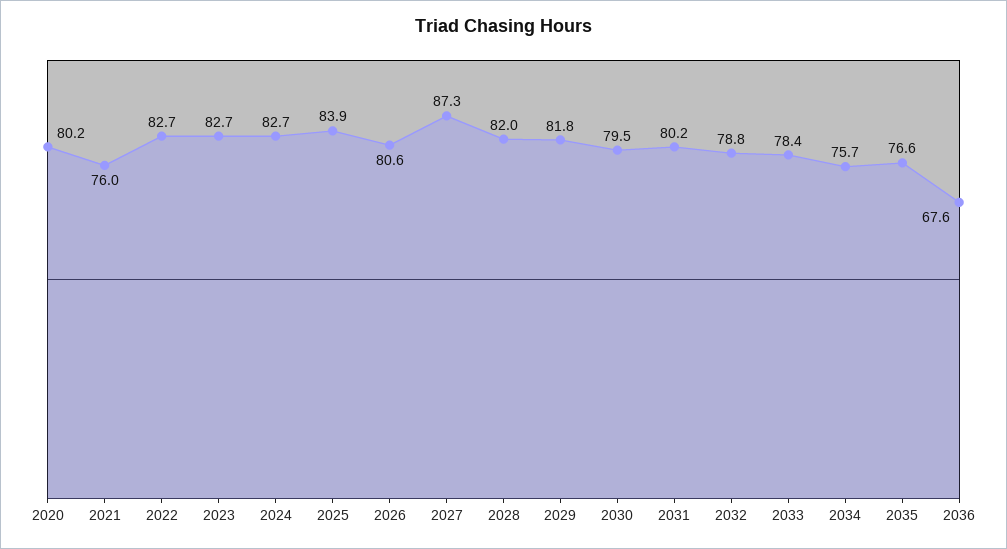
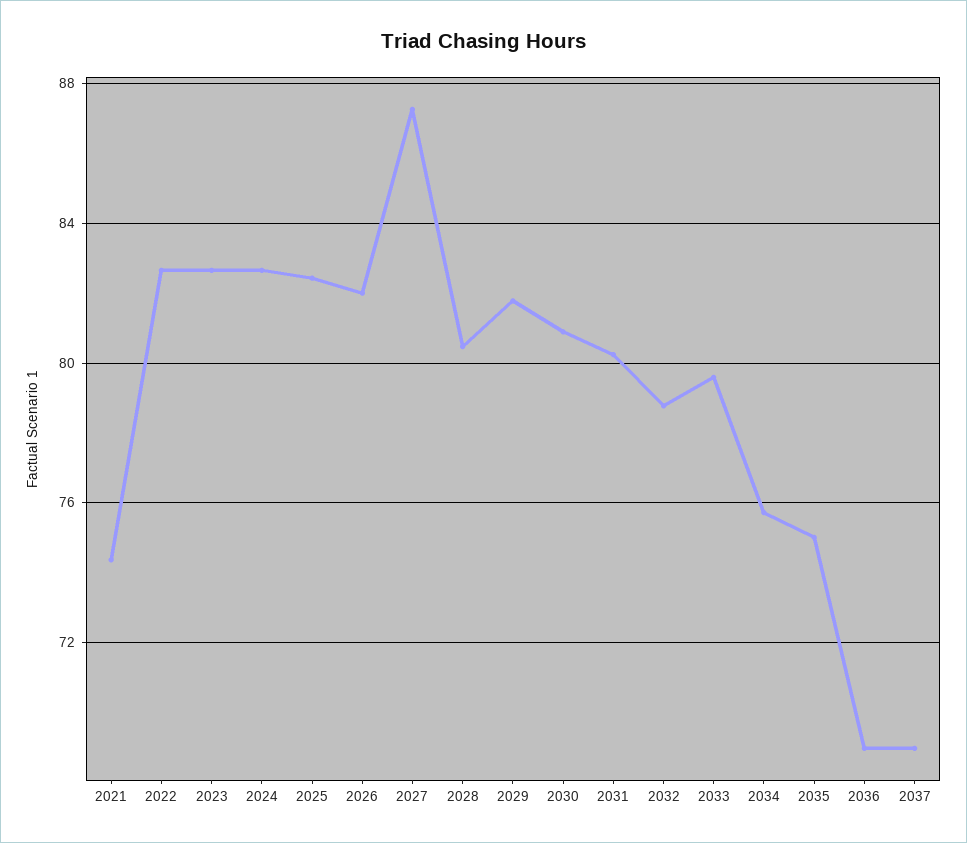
2020: 80.2 -> none
2021: 76 -> 74.5
2025: 83.9 -> 82.5
2026: 80.6 -> 82
2028: 82 -> 80.5
2030: 79.5 -> 81
2033: 78.4 -> 79.5
2035: 76.6 -> 75
2036: 67.6 -> 69
2037: none -> 69

